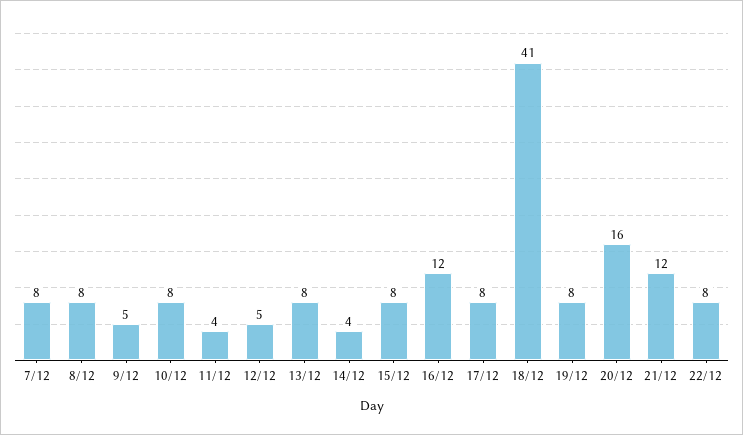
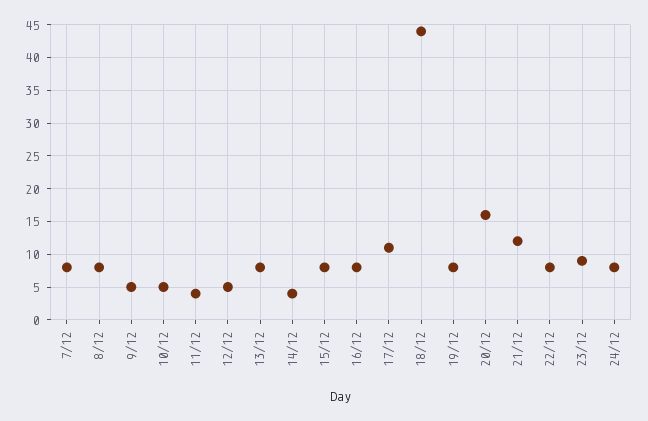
10/12: 8 -> 5
16/12: 12 -> 8
17/12: 8 -> 11
18/12: 41 -> 44
23/12: none -> 9
24/12: none -> 8

